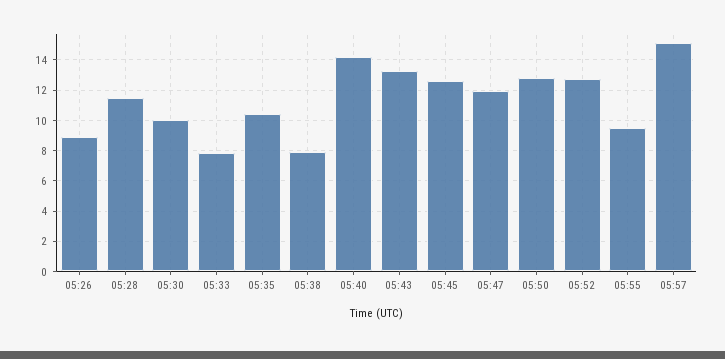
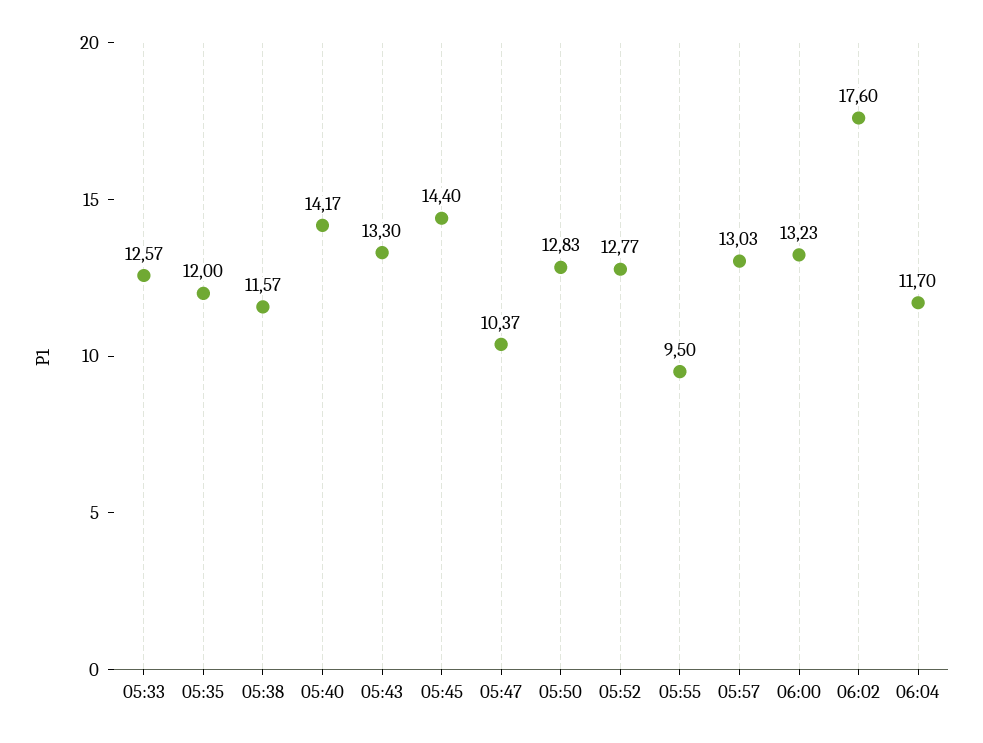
05:26: 9 -> none
05:28: 11.5 -> none
05:30: 10 -> none
05:33: 8 -> 12.57
05:35: 10.5 -> 12
05:38: 8 -> 11.57
05:45: 12.5 -> 14.4
05:47: 12 -> 10.37
05:57: 15 -> 13.03
06:00: none -> 13.23
06:02: none -> 17.6
06:04: none -> 11.7

